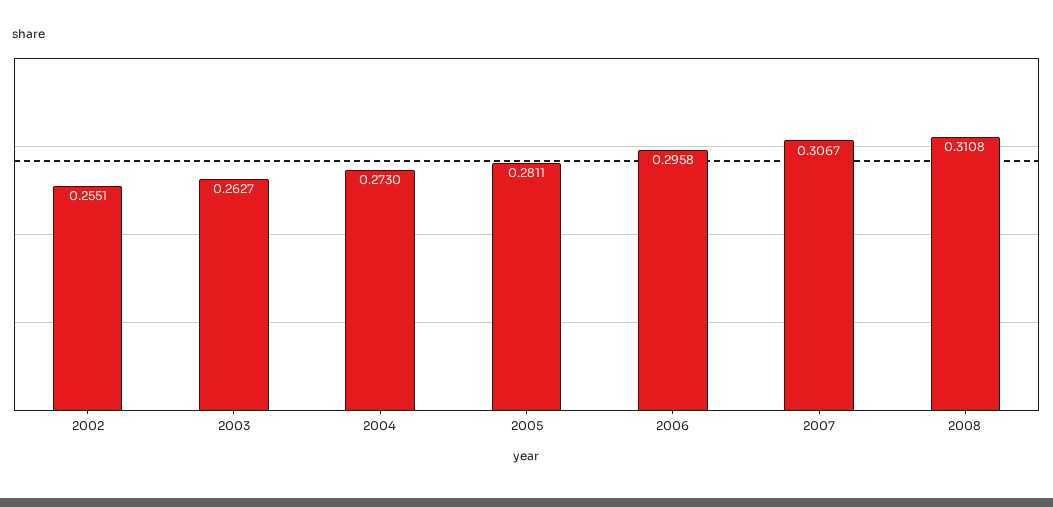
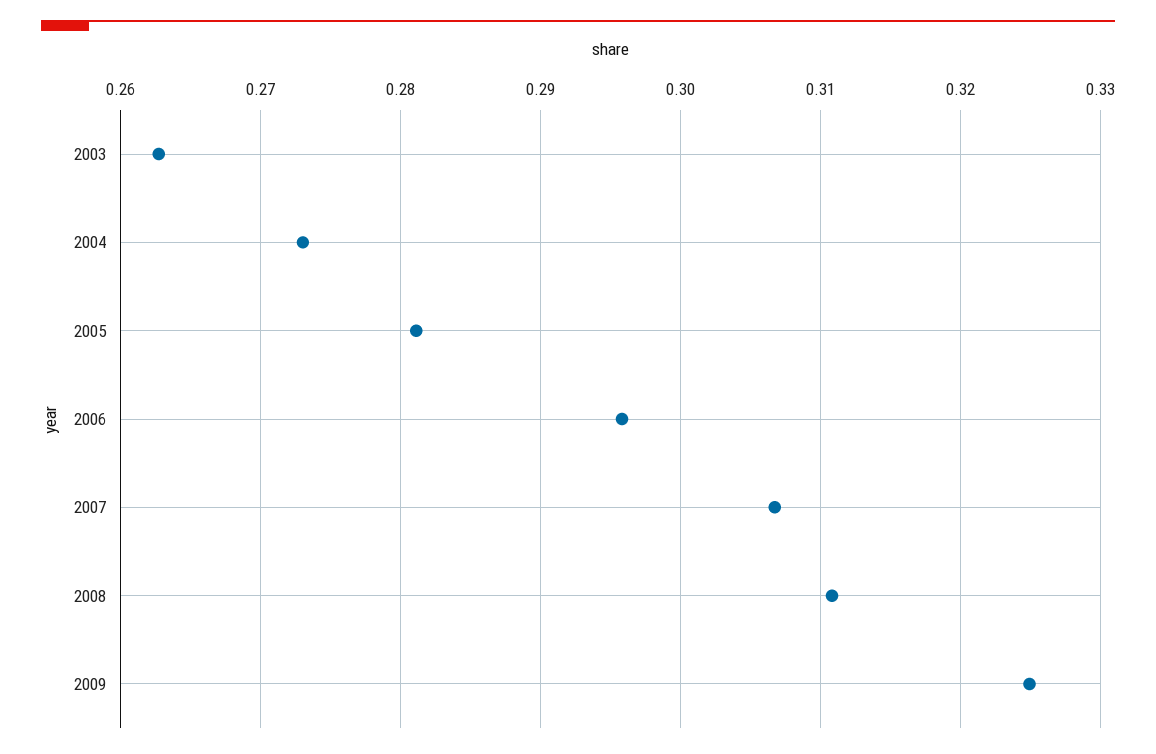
2002: 0.2551 -> none
2009: none -> 0.325

